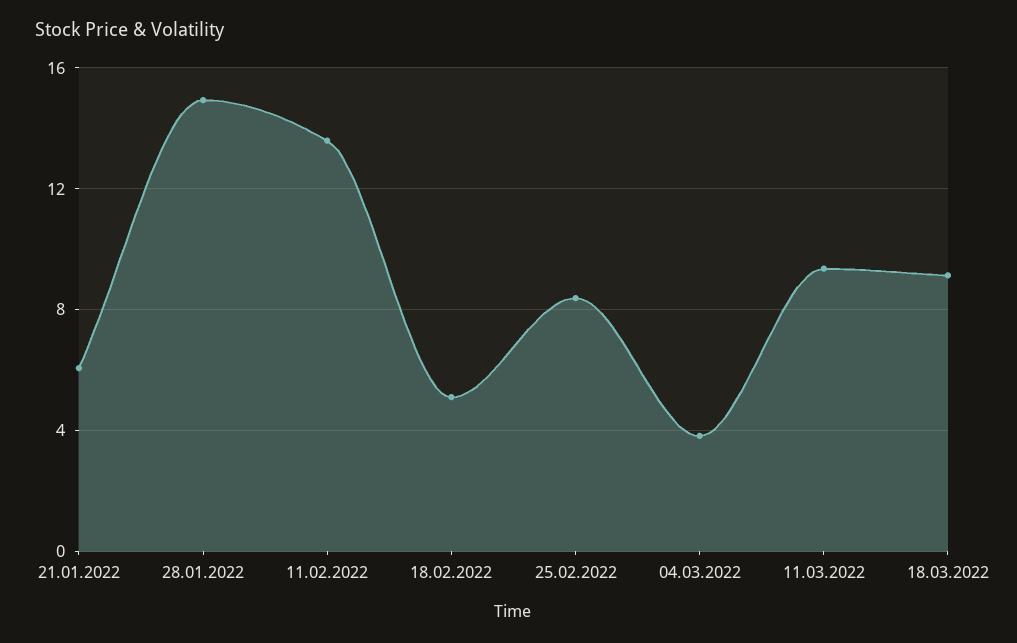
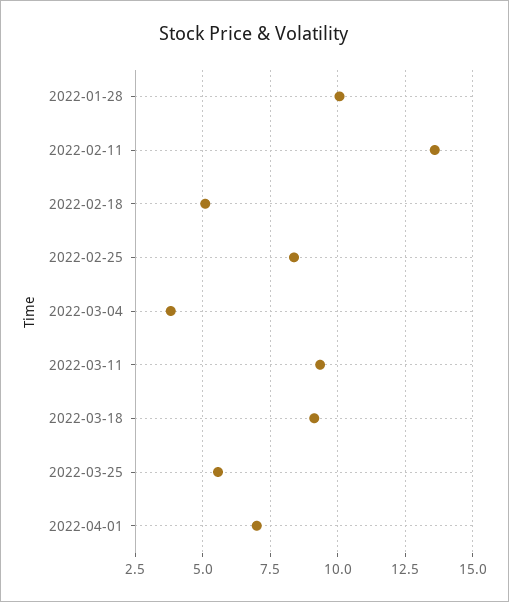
21.01.2022: 6 -> none
28.01.2022: 15 -> 10
2022-03-25: none -> 5.5
2022-04-01: none -> 7

